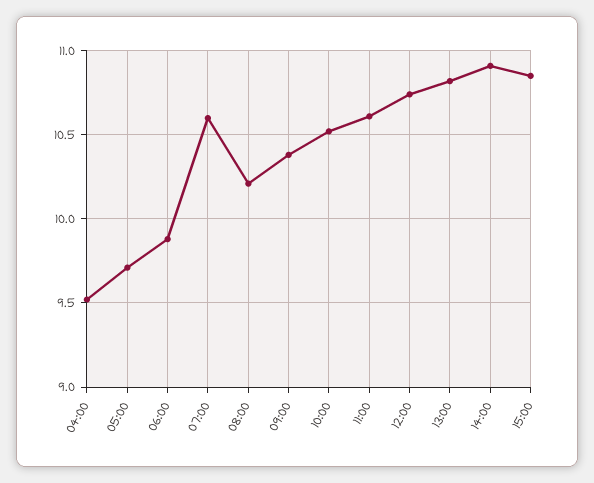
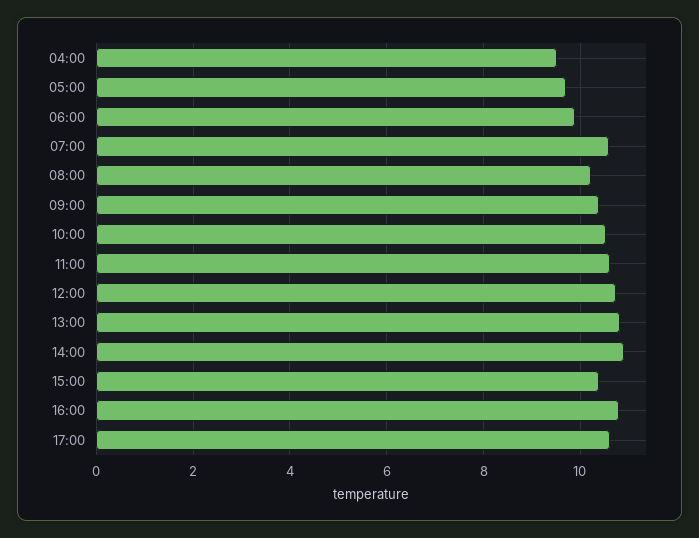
15:00: 10.85 -> 10.4
16:00: none -> 10.8
17:00: none -> 10.6

